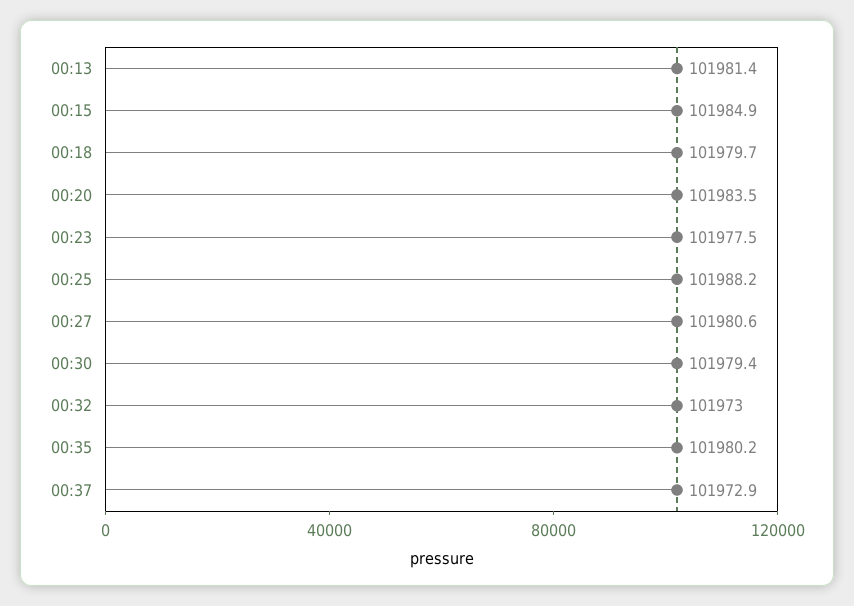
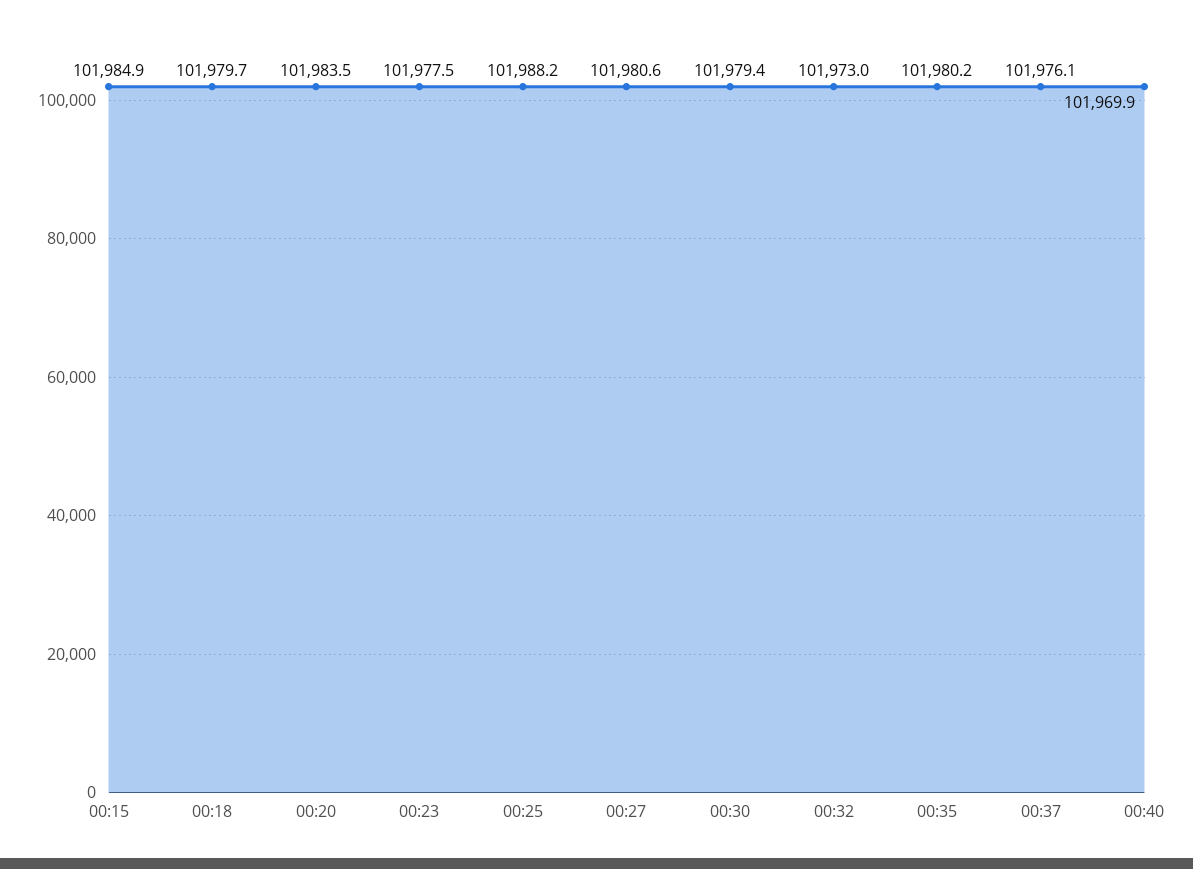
00:13: 101981.4 -> none
00:37: 101972.9 -> 101976.1
00:40: none -> 101969.9

